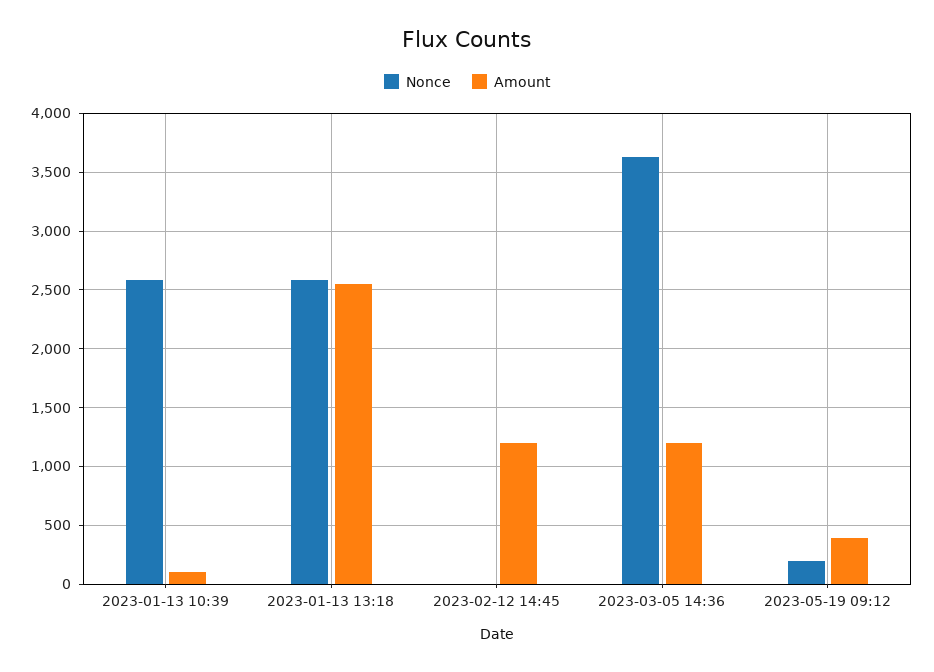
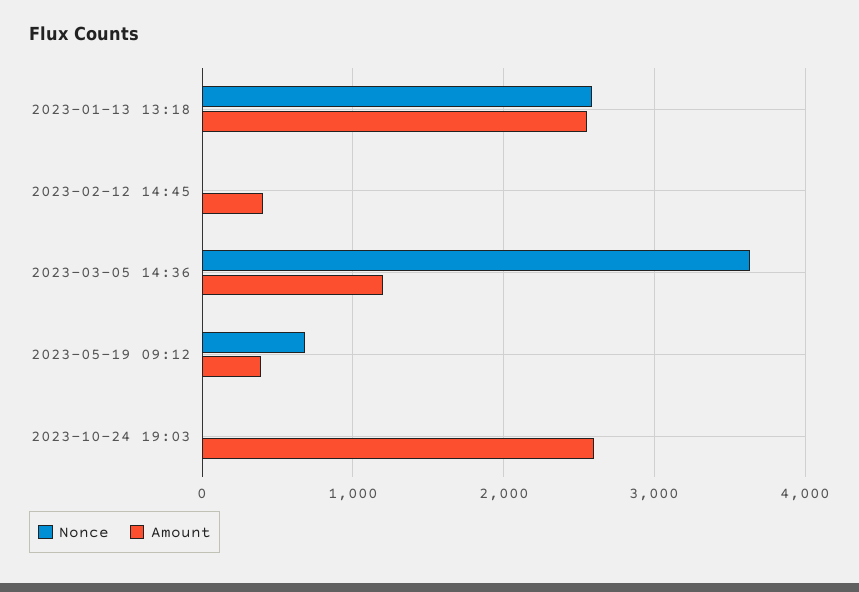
Nonce, 2023-01-13 10:39: 2600 -> none
Amount, 2023-01-13 10:39: 100 -> none
Amount, 2023-02-12 14:45: 1200 -> 400
Nonce, 2023-05-19 09:12: 200 -> 700
Nonce, 2023-10-24 19:03: none -> 0
Amount, 2023-10-24 19:03: none -> 2600

